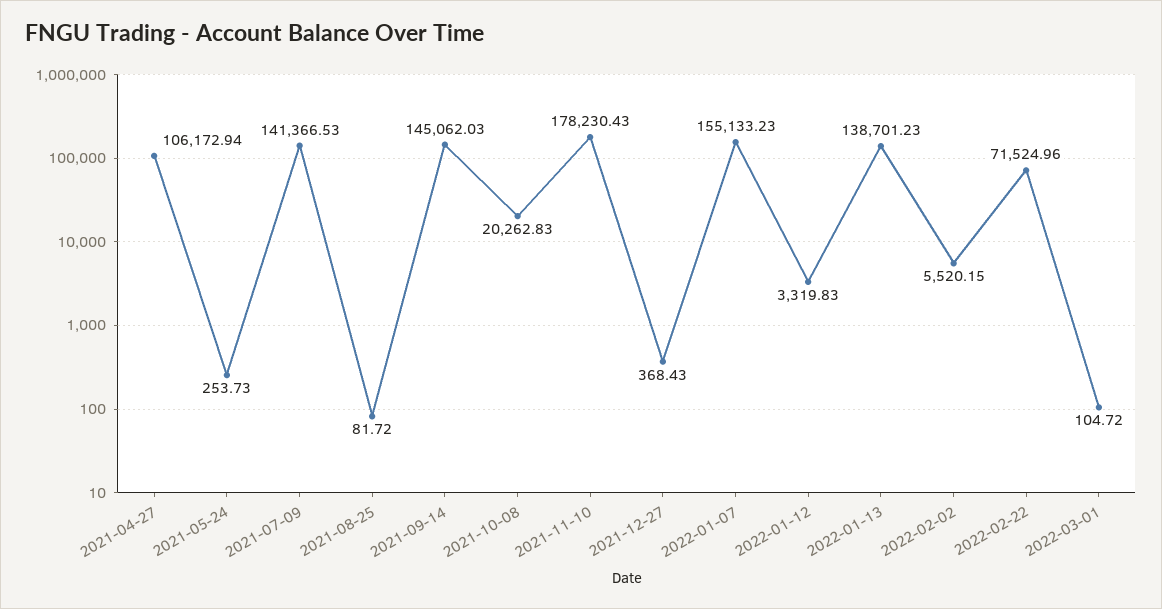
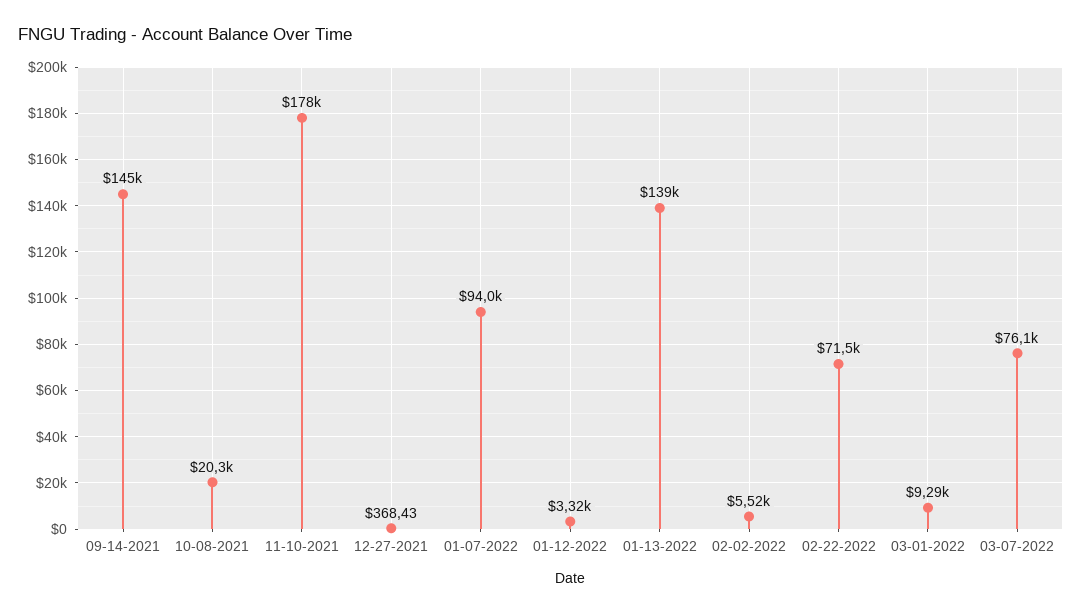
2021-04-27: 106172.94 -> none
2021-05-24: 253.73 -> none
2021-07-09: 141366.53 -> none
2021-08-25: 81.72 -> none
2022-01-07: 155133.23 -> 94000
2022-03-01: 104.72 -> 9290
03-07-2022: none -> 76100

